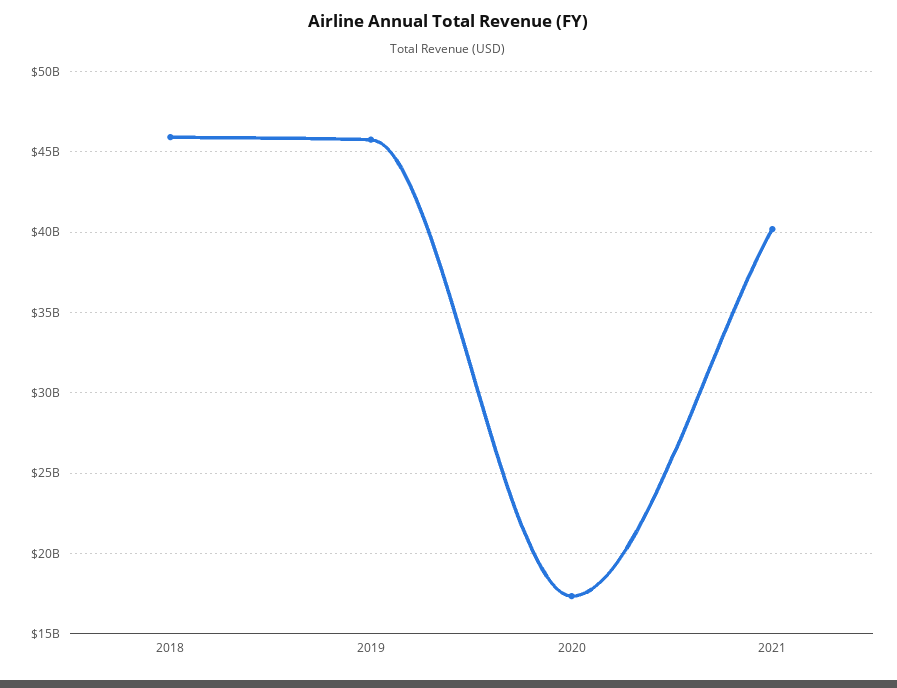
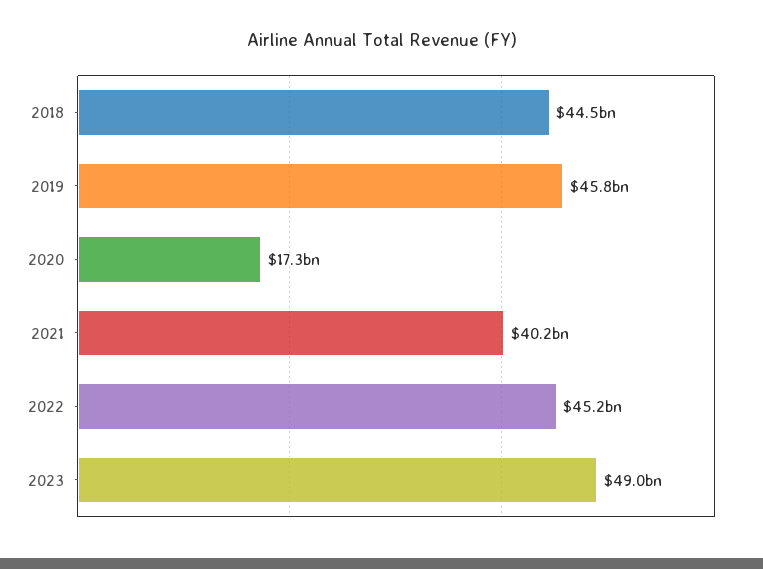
2018: 46000000000 -> 44500000000
2022: none -> 45200000000
2023: none -> 49000000000

